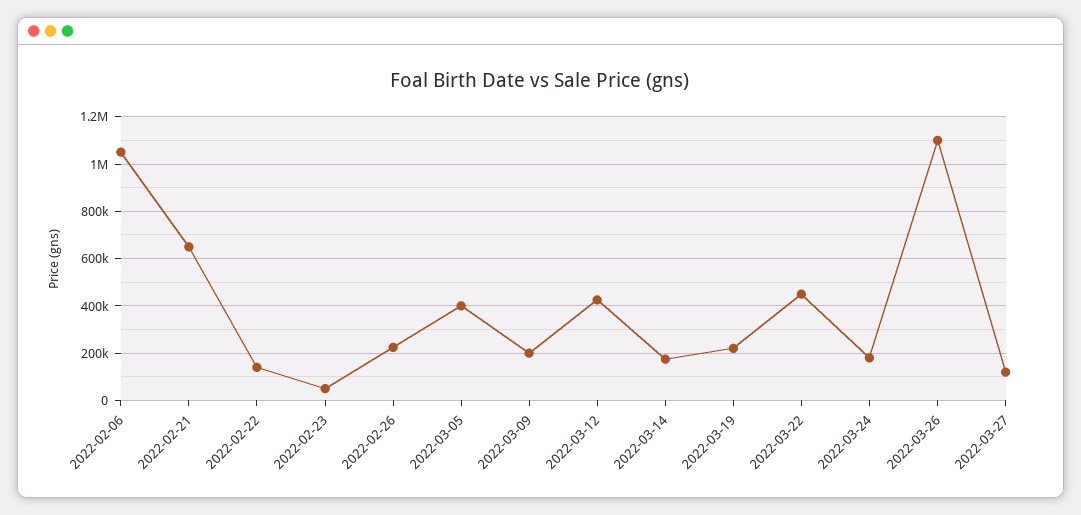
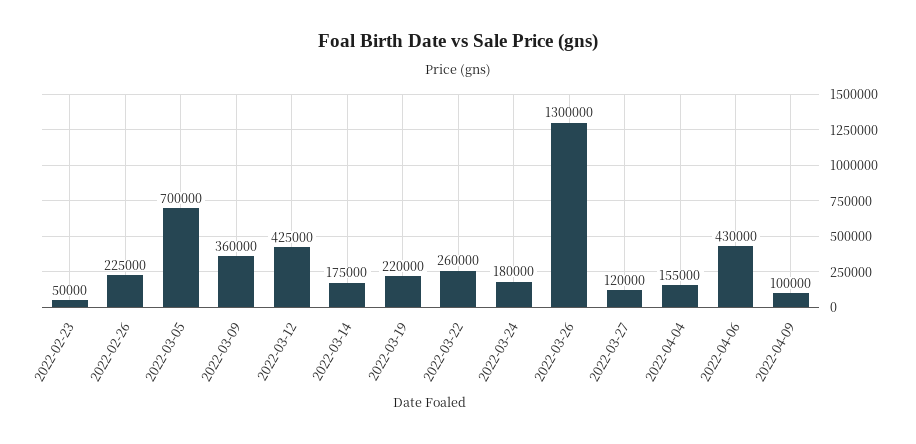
2022-02-06: 1050000 -> none
2022-02-21: 650000 -> none
2022-02-22: 150000 -> none
2022-03-05: 400000 -> 700000
2022-03-09: 200000 -> 360000
2022-03-22: 450000 -> 260000
2022-03-26: 1100000 -> 1300000
2022-04-04: none -> 155000
2022-04-06: none -> 430000
2022-04-09: none -> 100000

